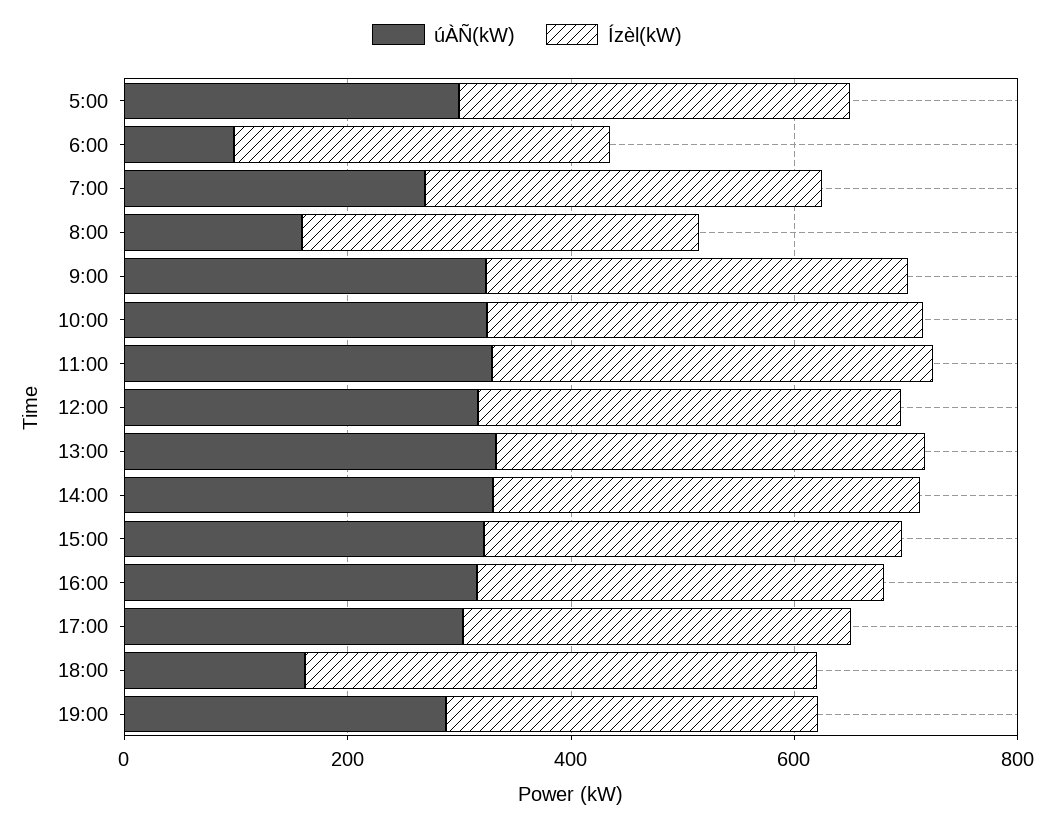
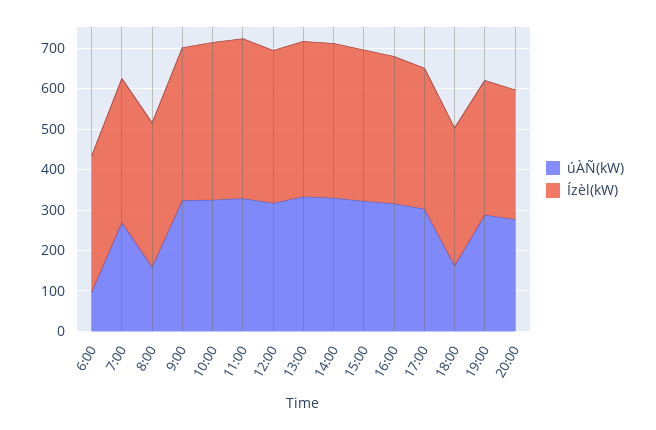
úÀÑ(kW), 5:00: 300 -> none
Ízèl(kW), 5:00: 350 -> none
Ízèl(kW), 18:00: 450 -> 340
úÀÑ(kW), 20:00: none -> 280
Ízèl(kW), 20:00: none -> 320

